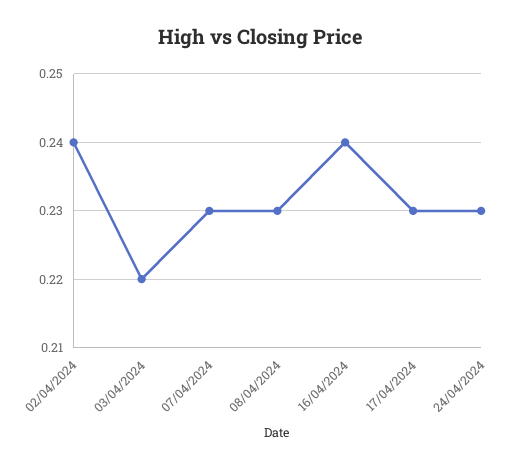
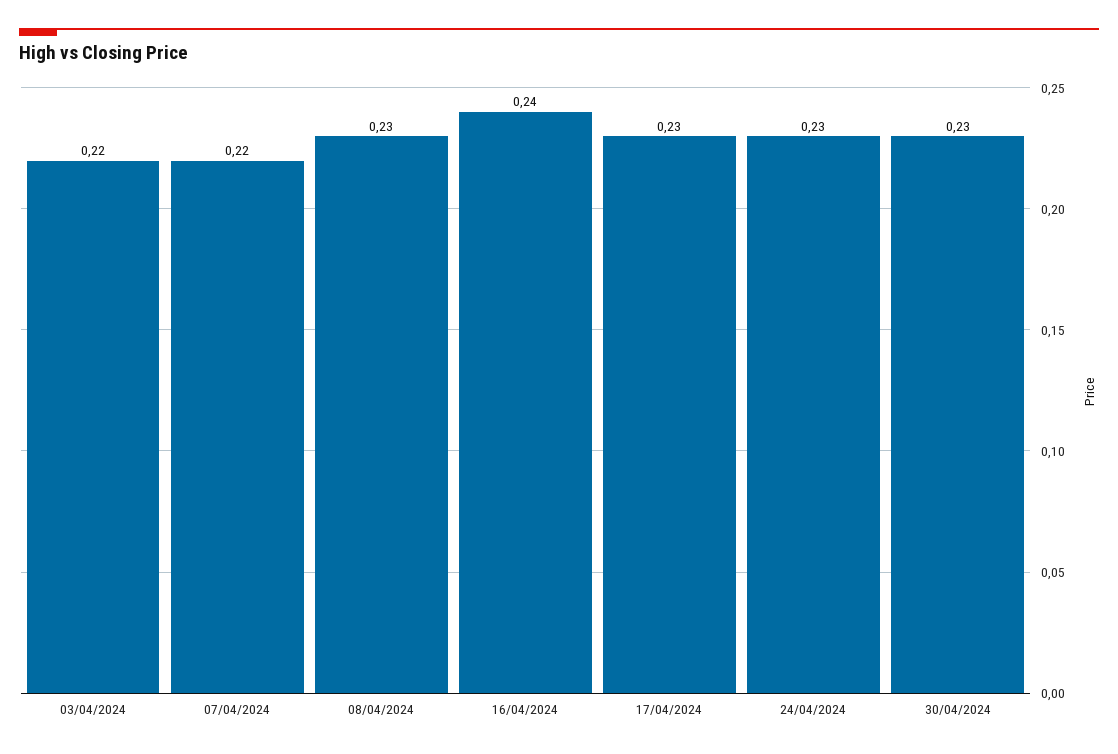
02/04/2024: 0.24 -> none
07/04/2024: 0.23 -> 0.22
30/04/2024: none -> 0.23

